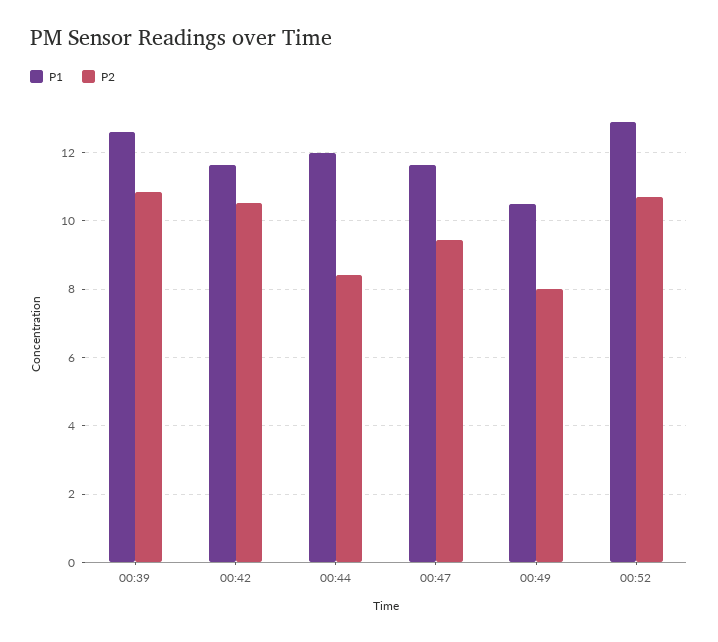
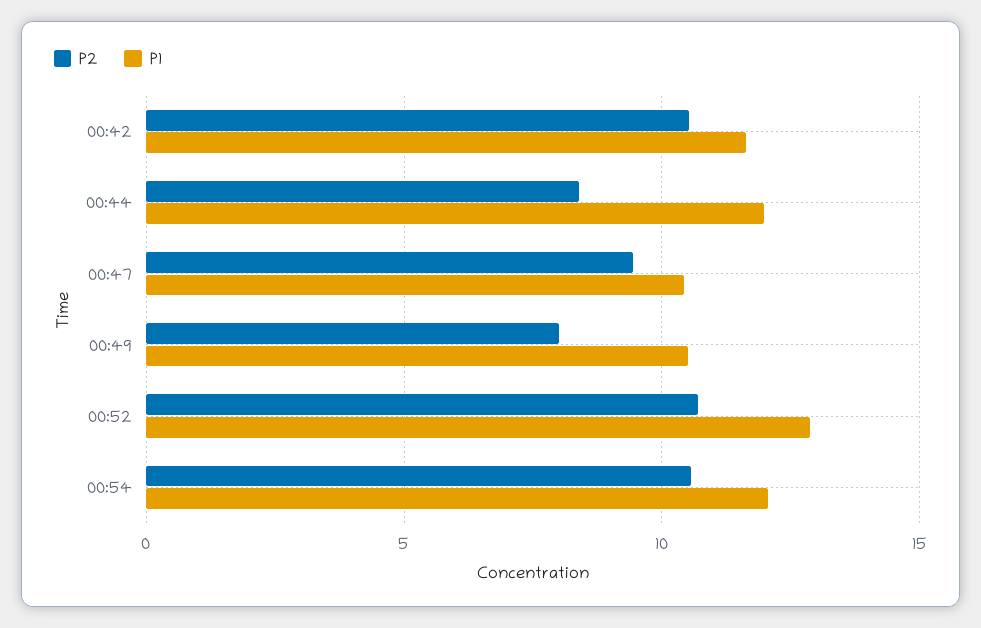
P1, 00:39: 12.6 -> none
P2, 00:39: 10.8 -> none
P1, 00:47: 11.6 -> 10.5
P2, 00:54: none -> 10.5
P1, 00:54: none -> 12

